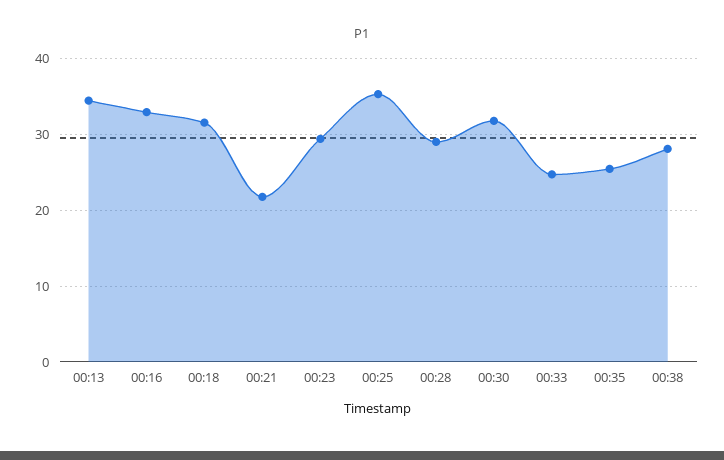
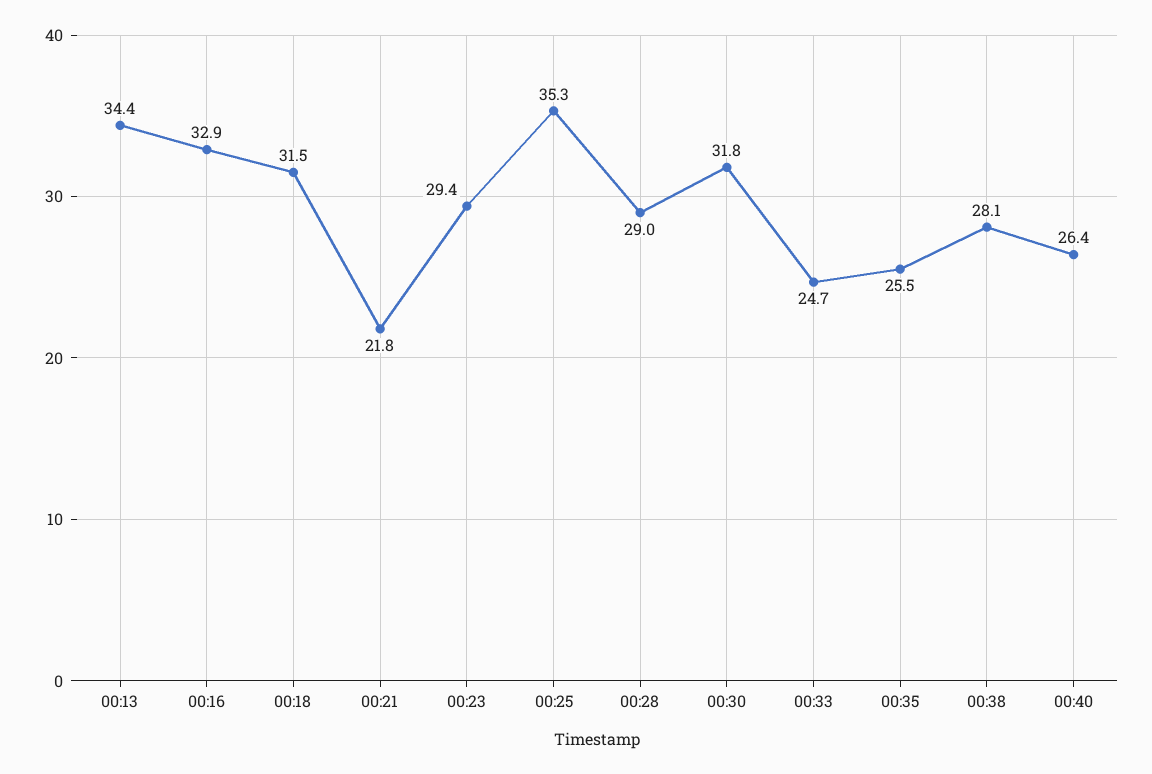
00:40: none -> 26.4

